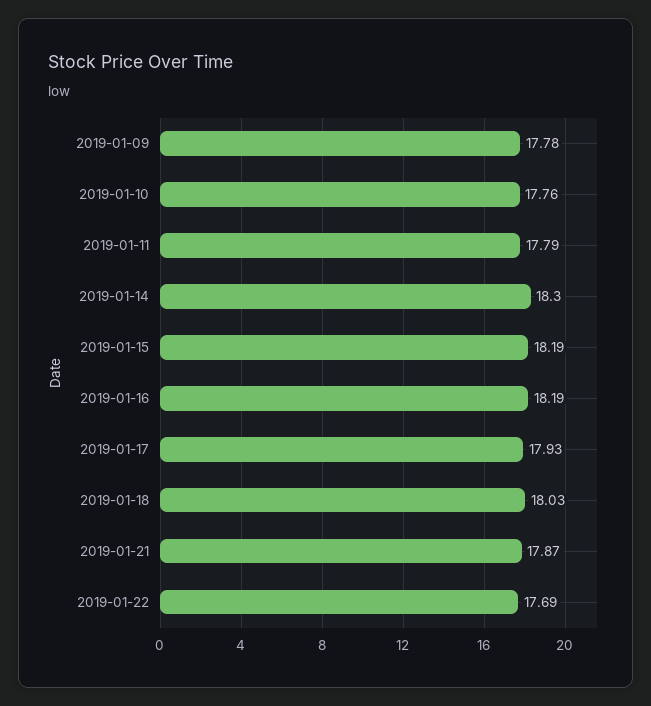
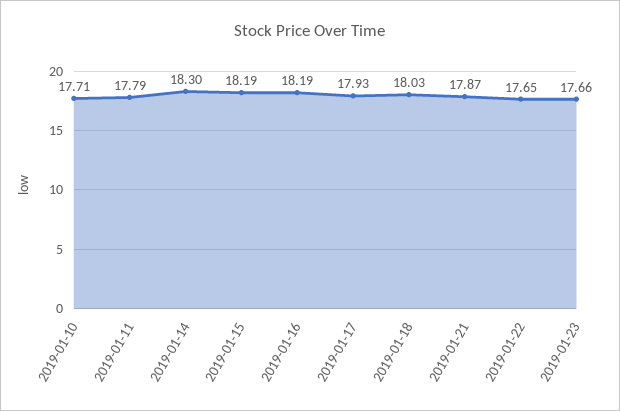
2019-01-09: 17.78 -> none
2019-01-10: 17.76 -> 17.71
2019-01-22: 17.69 -> 17.65
2019-01-23: none -> 17.66

